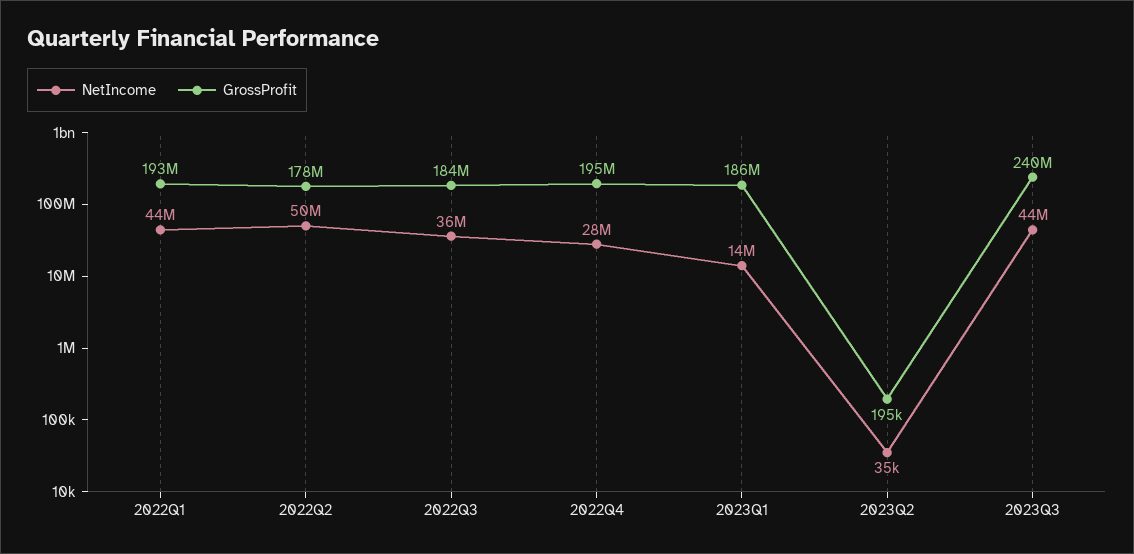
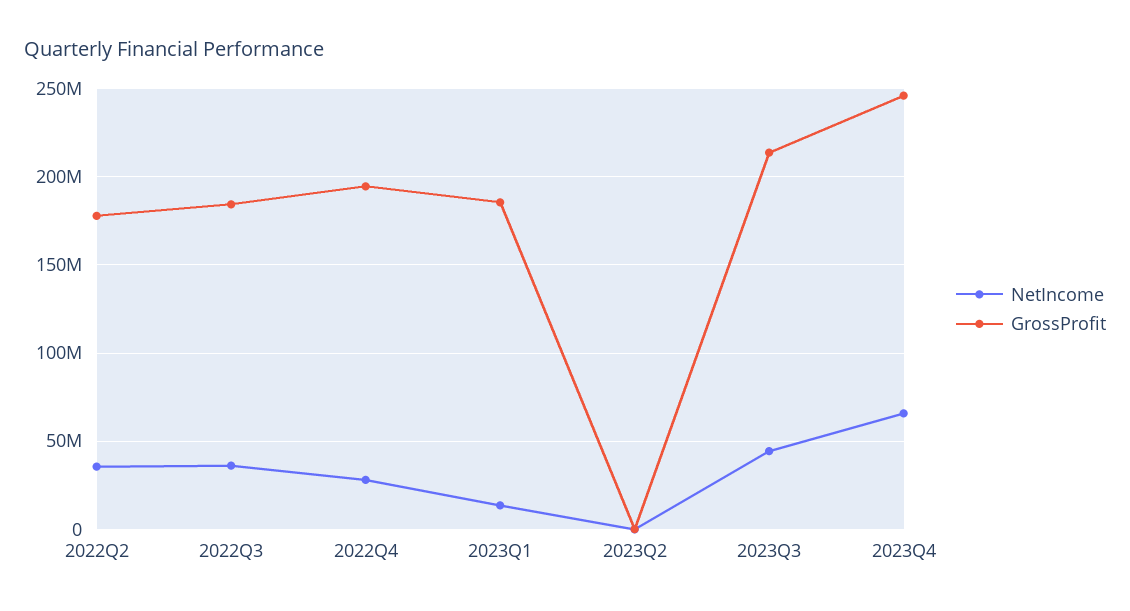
NetIncome, 2022Q1: 44000000 -> none
GrossProfit, 2022Q1: 193000000 -> none
NetIncome, 2022Q2: 50000000 -> 35000000
GrossProfit, 2023Q3: 240000000 -> 215000000
NetIncome, 2023Q4: none -> 65000000
GrossProfit, 2023Q4: none -> 245000000

